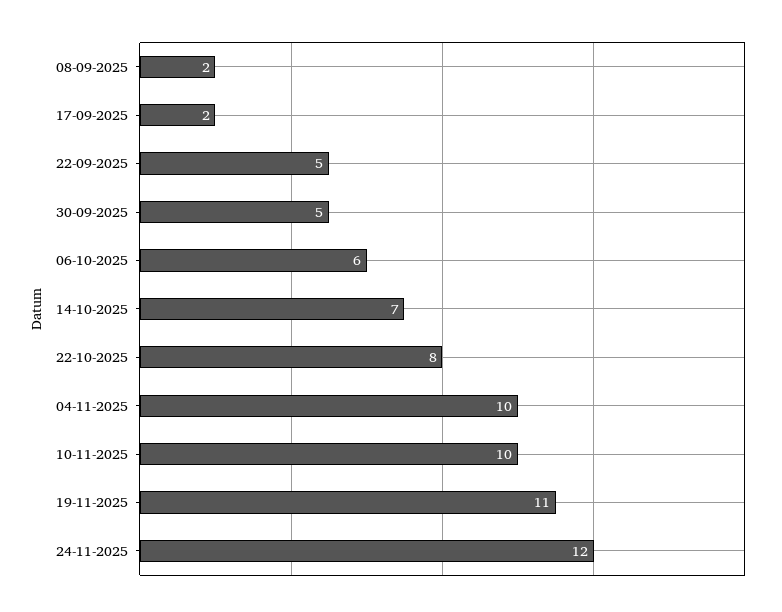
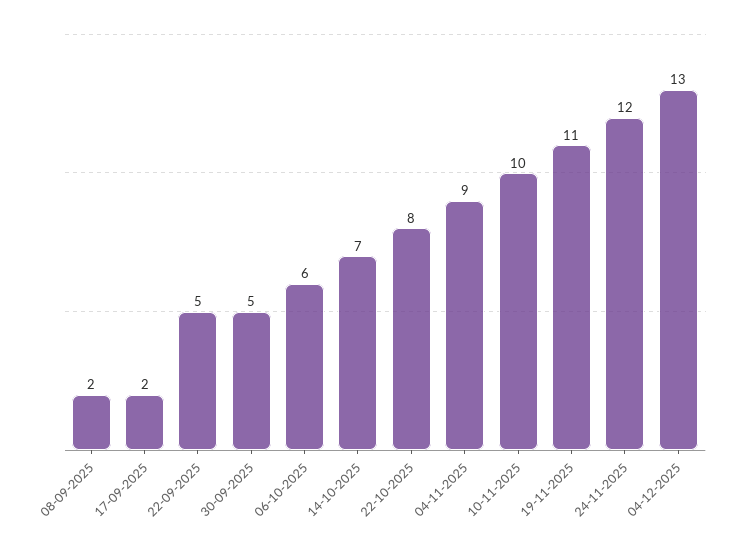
04-11-2025: 10 -> 9
04-12-2025: none -> 13

